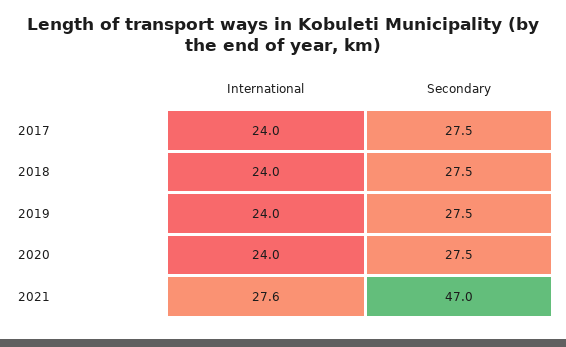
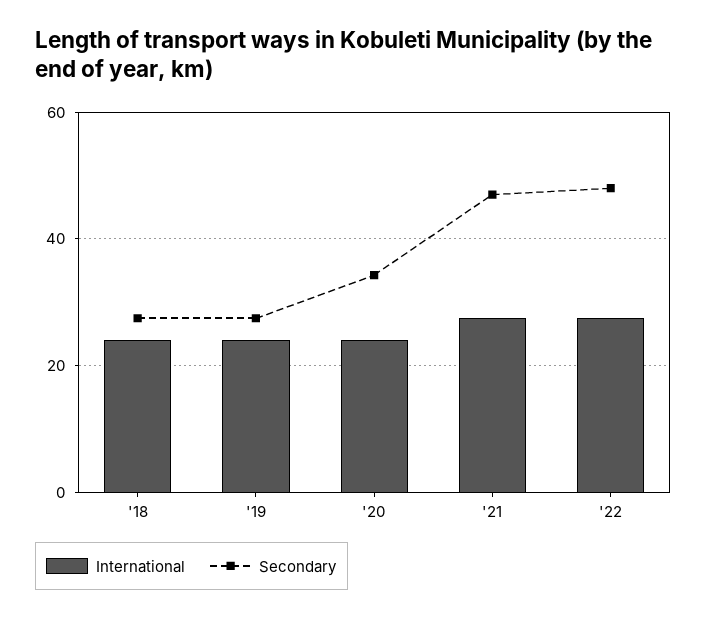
International, 2017: 24 -> none
Secondary, 2017: 27.5 -> none
Secondary, 2020: 27.5 -> 34
International, '22: none -> 28
Secondary, '22: none -> 48

